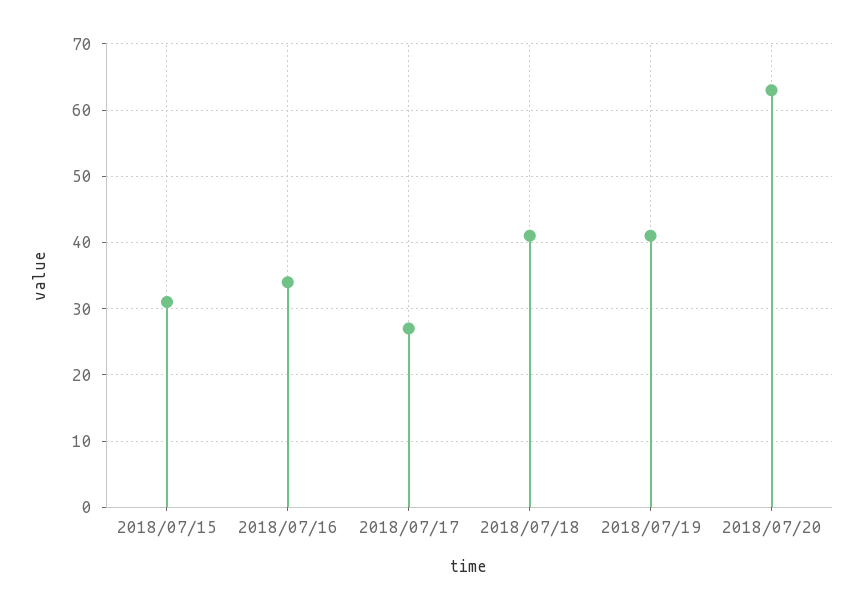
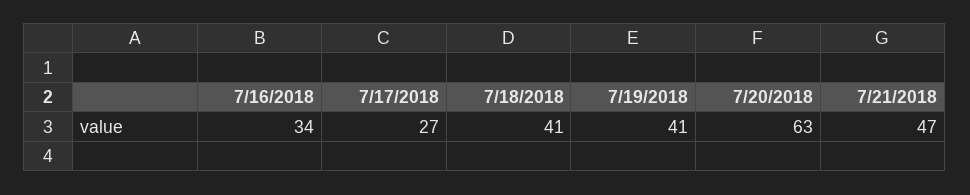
2018/07/15: 31 -> none
7/21/2018: none -> 47

